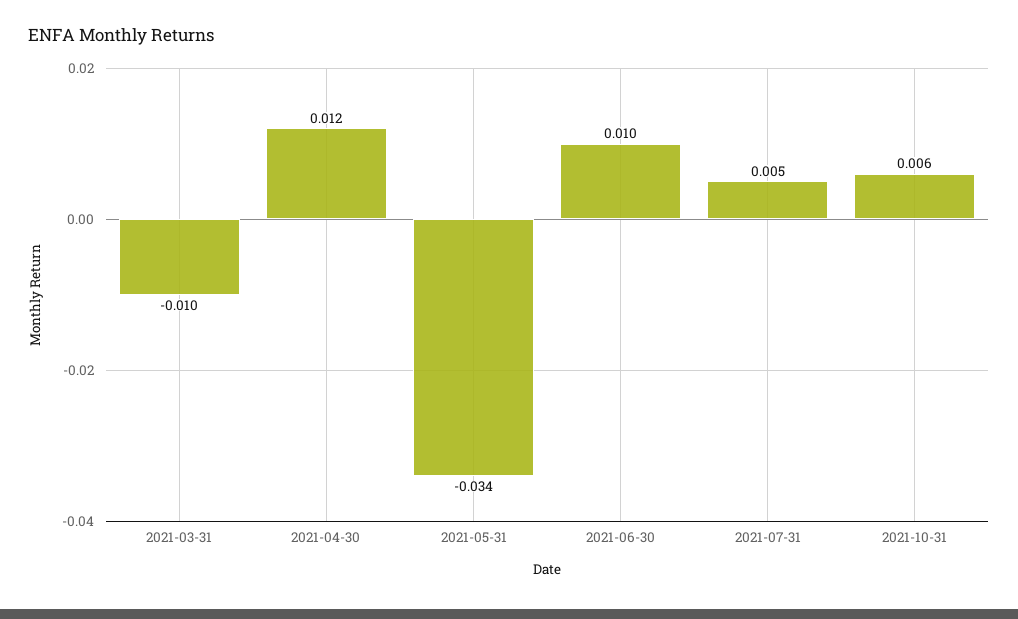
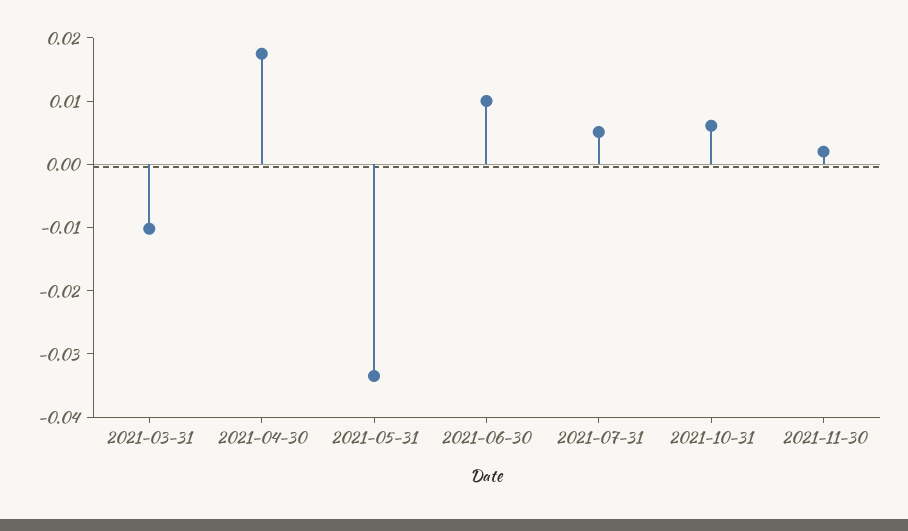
2021-04-30: 0.012 -> 0.018
2021-11-30: none -> 0.002

